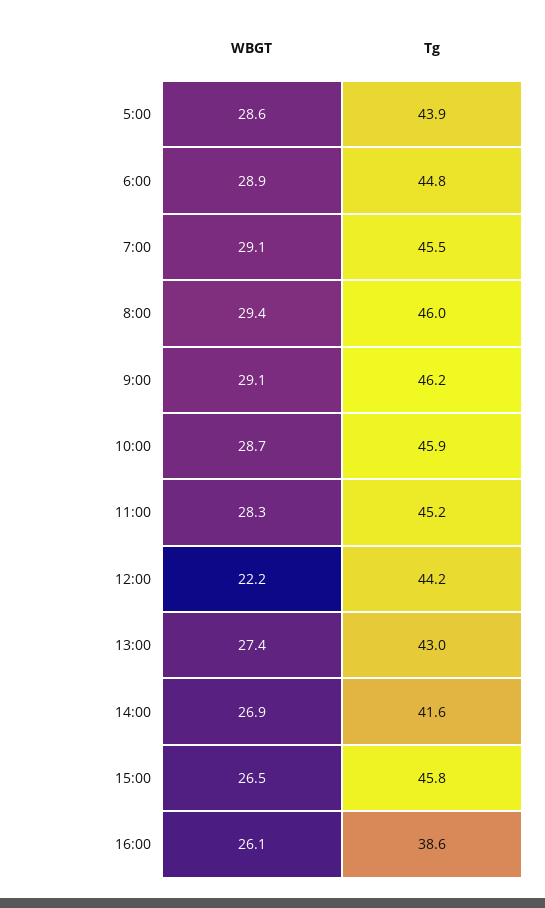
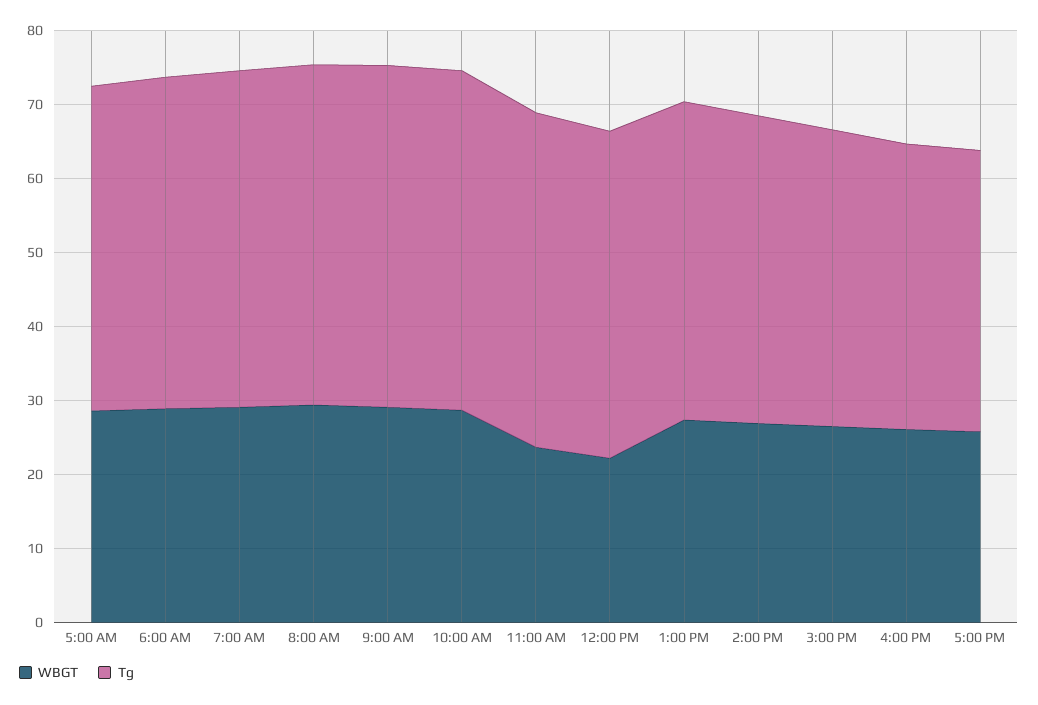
WBGT, 11:00: 28.3 -> 24
Tg, 15:00: 45.8 -> 40
WBGT, 5:00 PM: none -> 26
Tg, 5:00 PM: none -> 38

